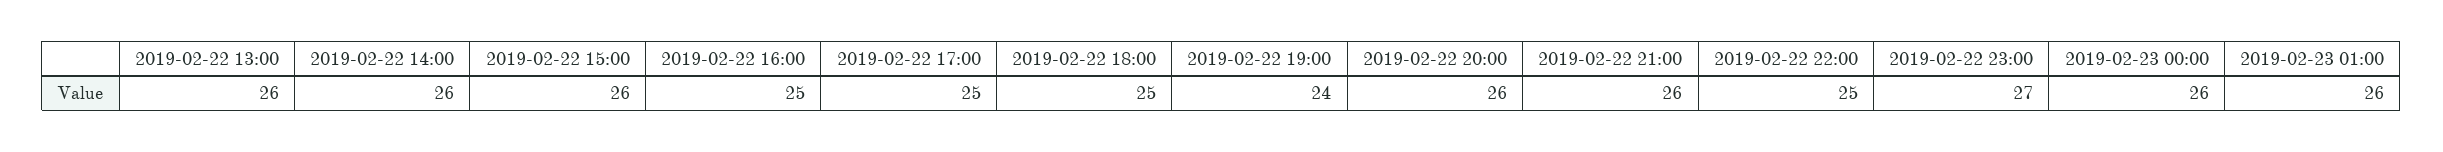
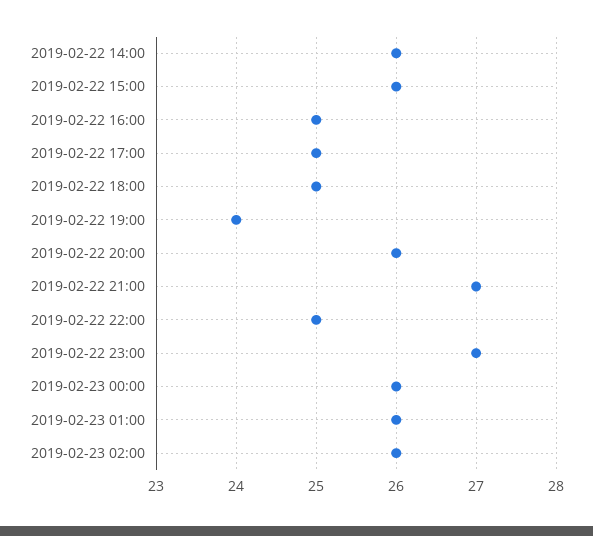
2019-02-22 13:00: 26 -> none
2019-02-22 21:00: 26 -> 27
2019-02-23 02:00: none -> 26

